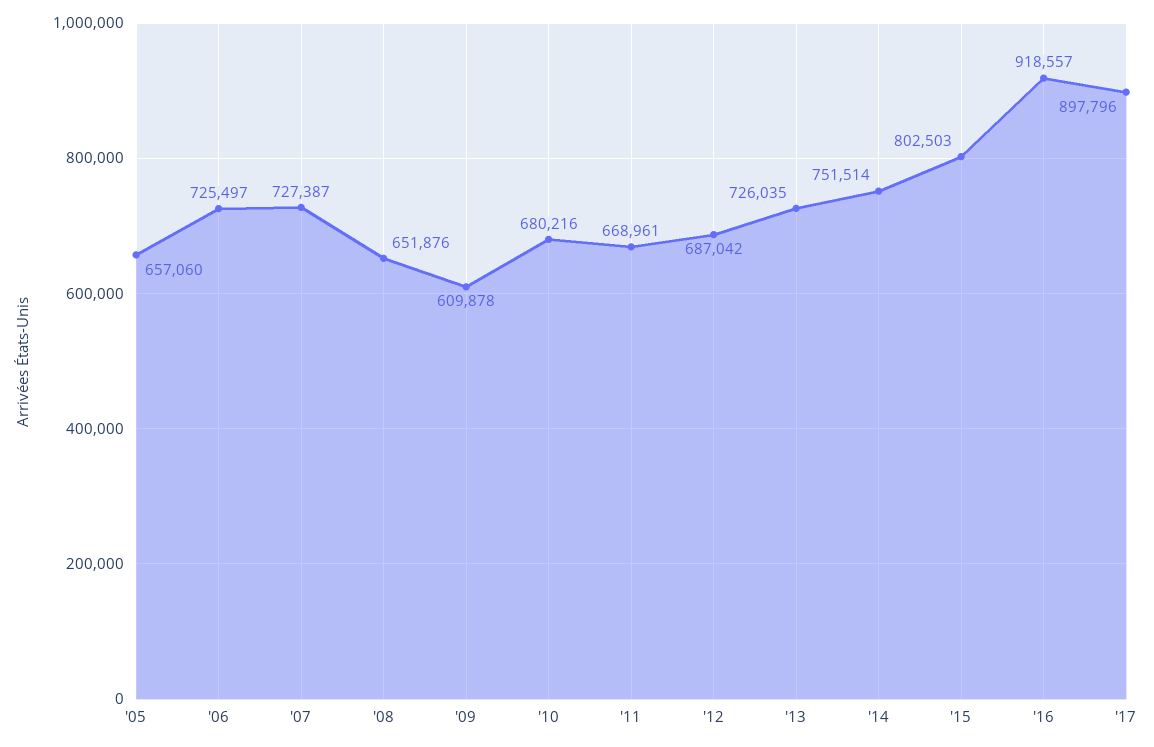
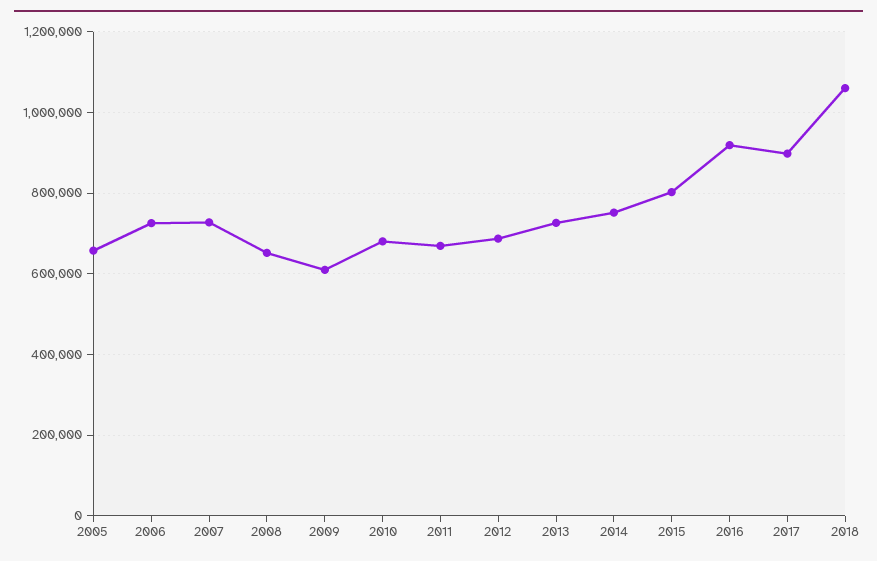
2018: none -> 1060000

